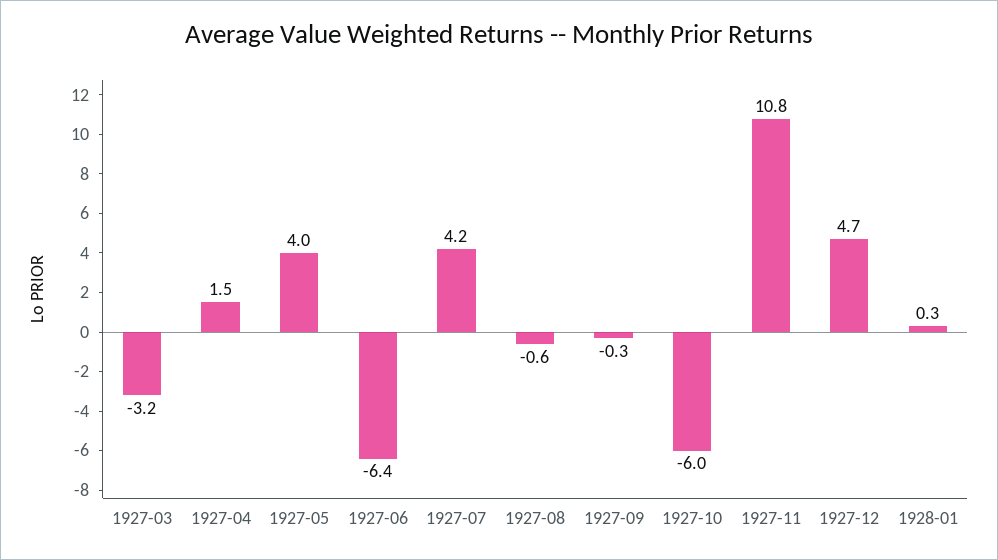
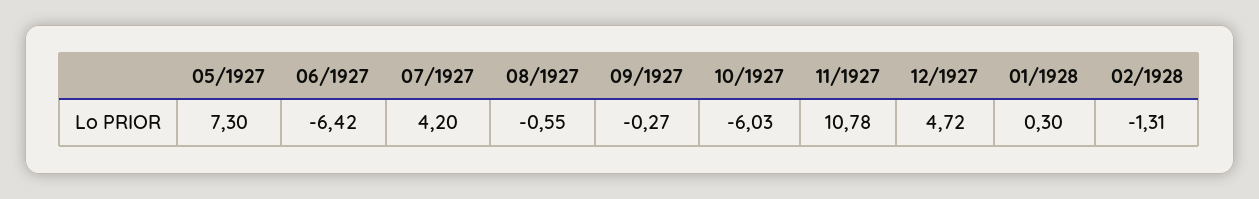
1927-03: -3.2 -> none
1927-04: 1.5 -> none
1927-05: 4 -> 7.3
02/1928: none -> -1.31

